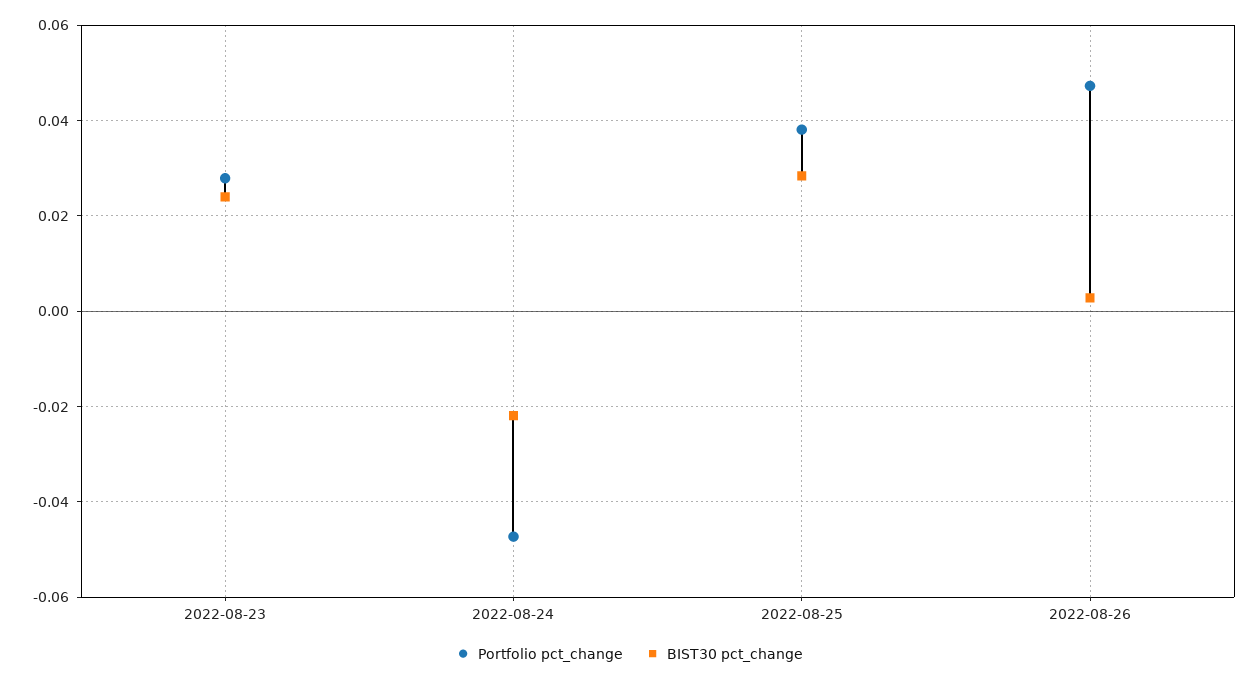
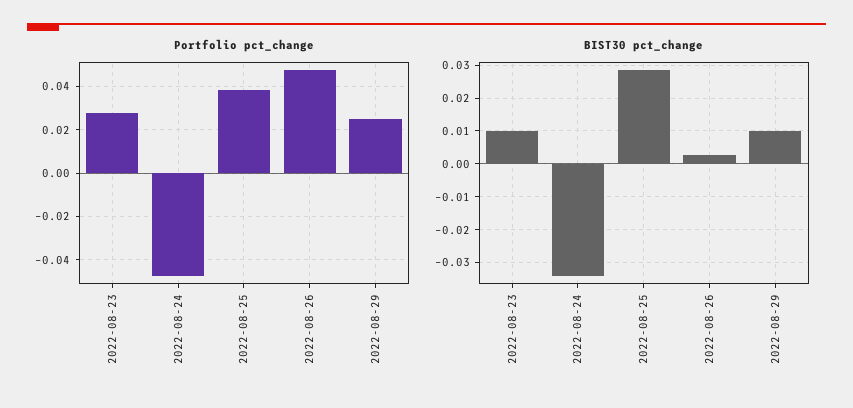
BIST30 pct_change, 2022-08-23: 0.024 -> 0.01
BIST30 pct_change, 2022-08-24: -0.022 -> -0.034
Portfolio pct_change, 2022-08-29: none -> 0.025
BIST30 pct_change, 2022-08-29: none -> 0.01

